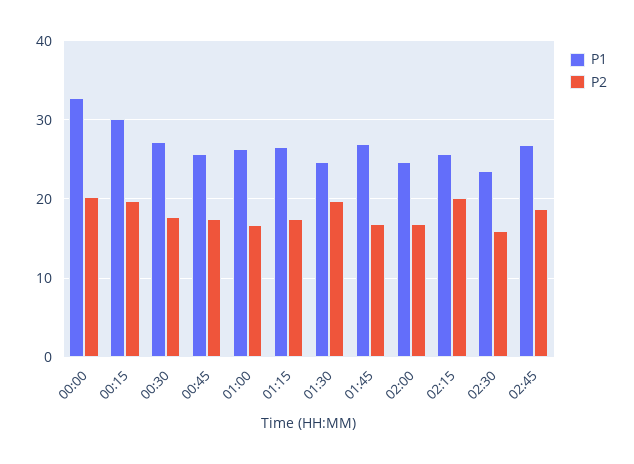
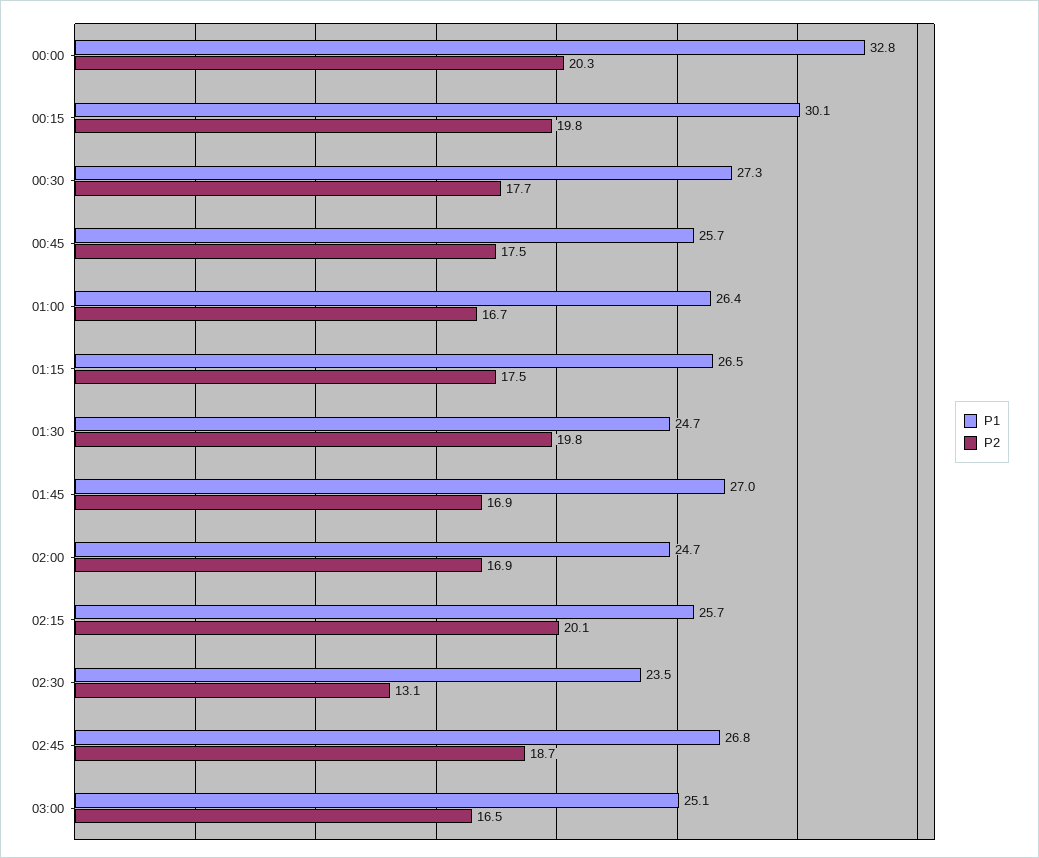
P2, 02:30: 16 -> 13.1
P1, 03:00: none -> 25.1
P2, 03:00: none -> 16.5

